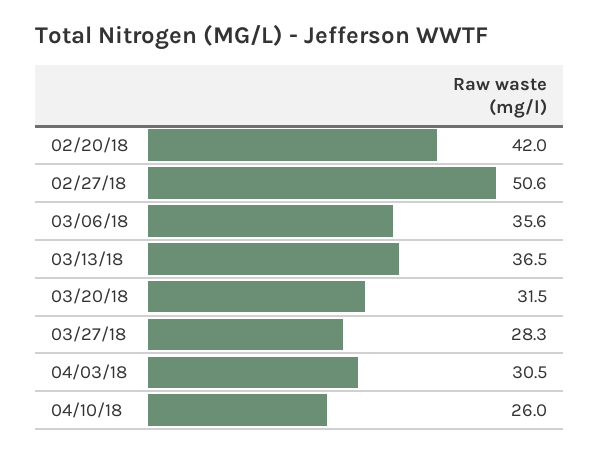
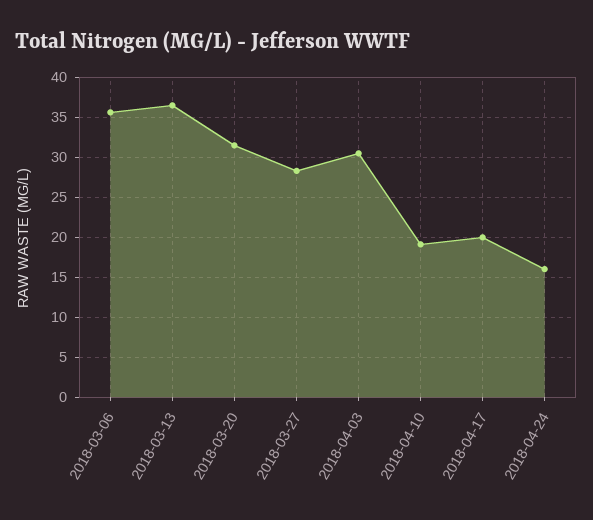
02/20/18: 42 -> none
02/27/18: 50.6 -> none
04/10/18: 26 -> 19
2018-04-17: none -> 20
2018-04-24: none -> 16

